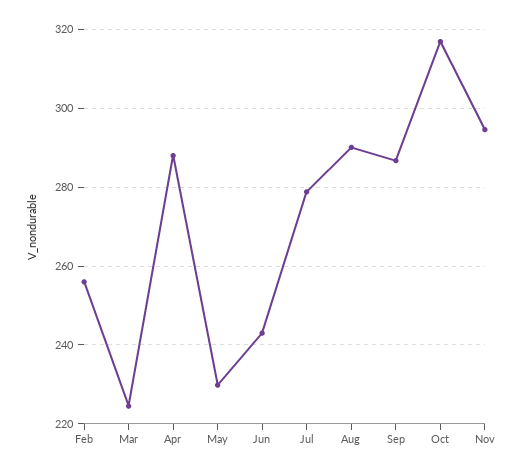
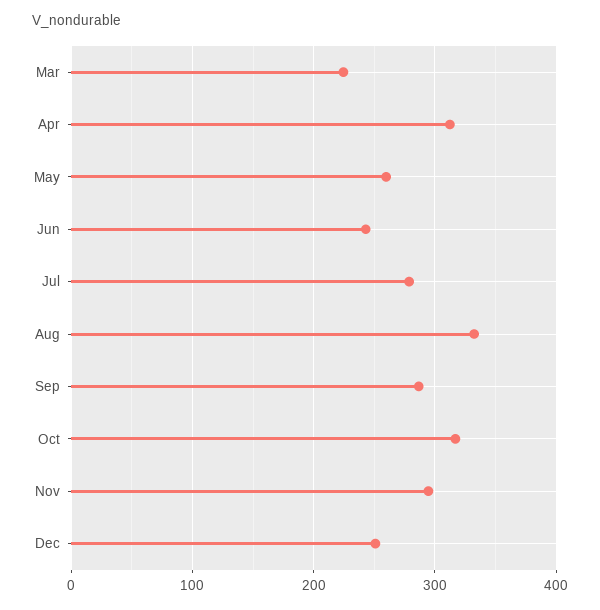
Feb: 256 -> none
Apr: 288 -> 310
May: 230 -> 260
Aug: 290 -> 330
Dec: none -> 250

